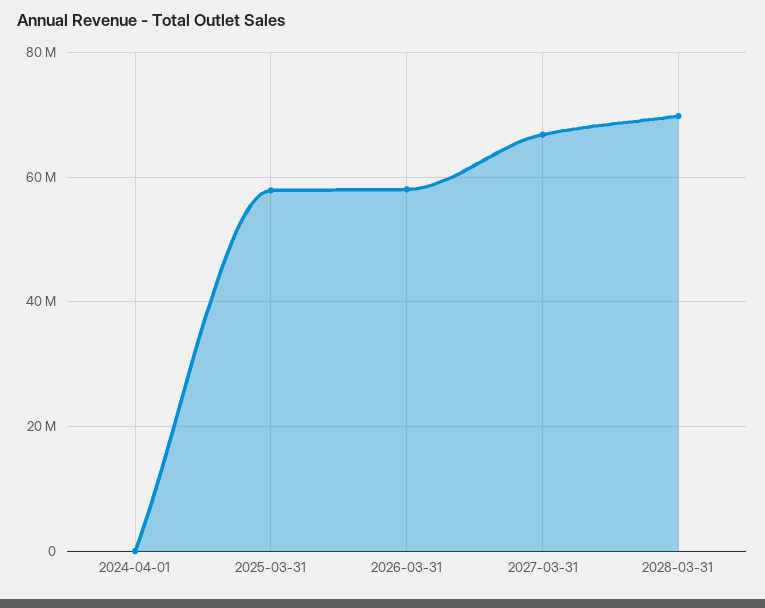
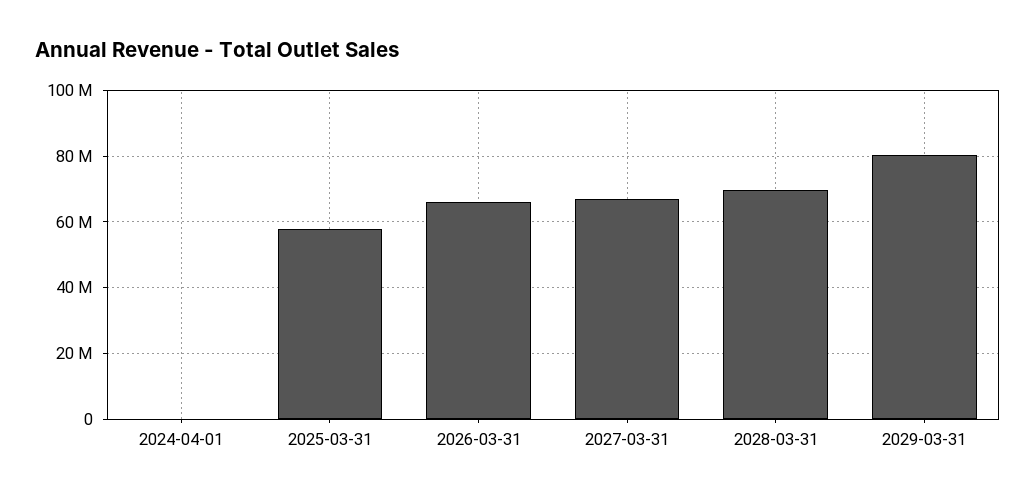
2026-03-31: 58000000 -> 66000000
2029-03-31: none -> 80000000

